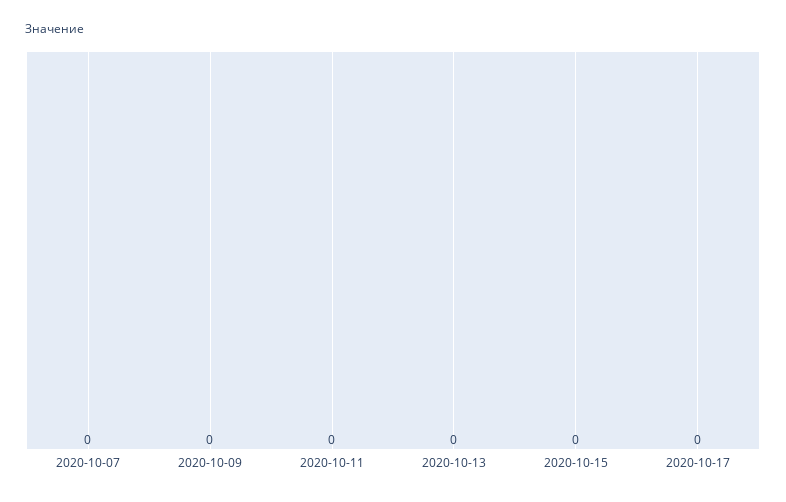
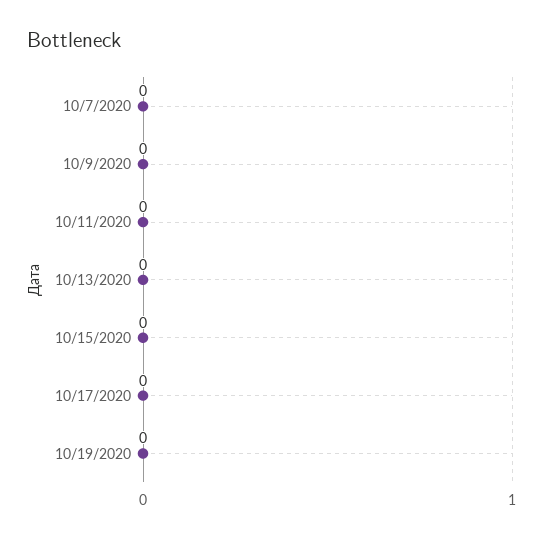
10/19/2020: none -> 0

